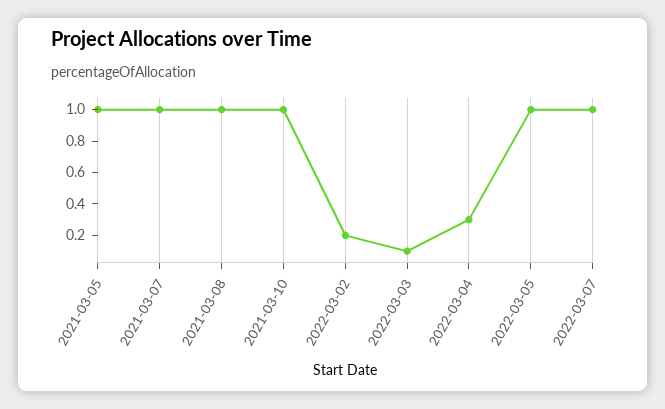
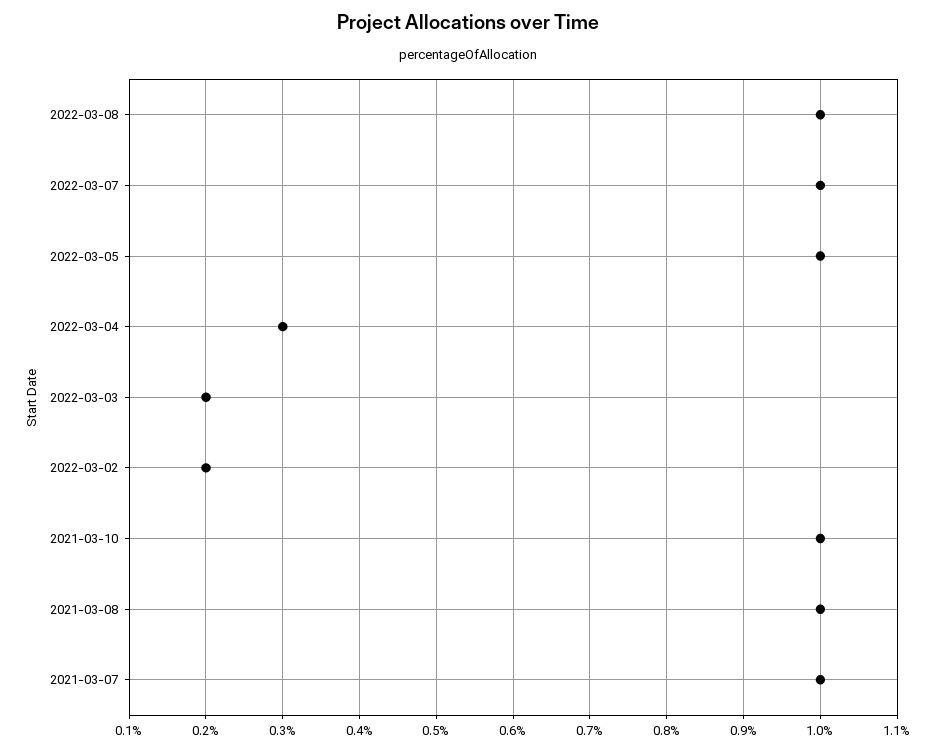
2021-03-05: 1 -> none
2022-03-03: 0.1 -> 0.2
2022-03-08: none -> 1

